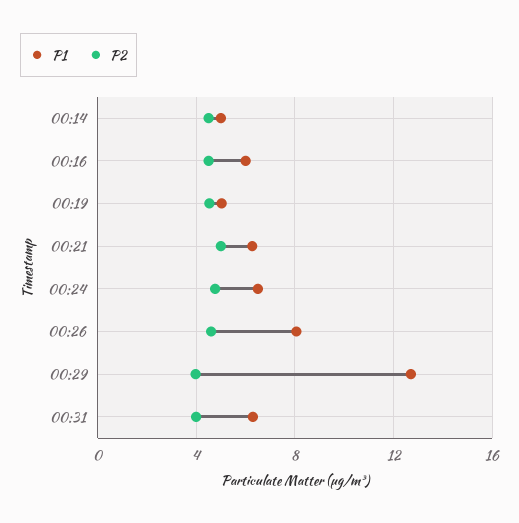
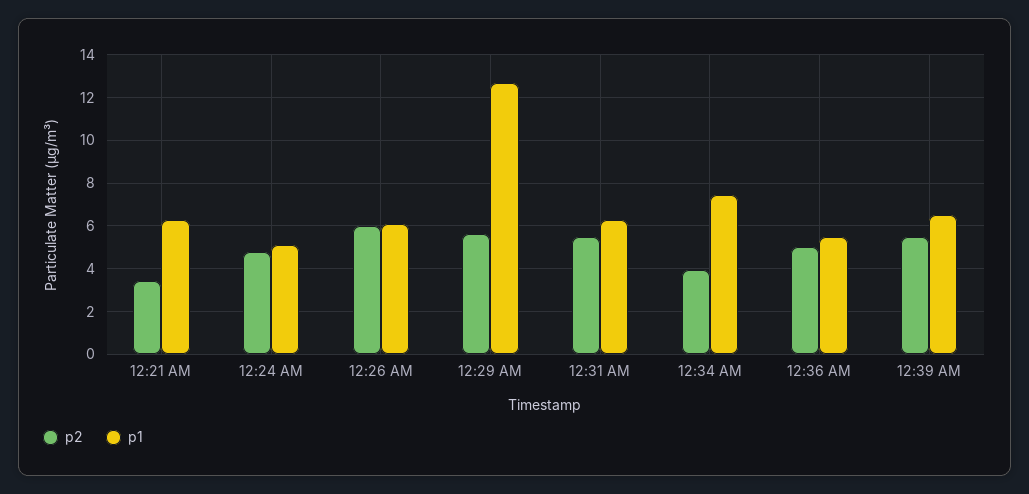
P1, 00:14: 5 -> none
P2, 00:14: 4.5 -> none
P1, 00:16: 6 -> none
P2, 00:16: 4.5 -> none
P1, 00:19: 5 -> none
P2, 00:19: 4.5 -> none
P2, 00:21: 5 -> 3.5
P1, 00:24: 6.5 -> 5
P1, 00:26: 8 -> 6
P2, 00:26: 4.5 -> 6
P2, 00:29: 4 -> 5.5
P2, 00:31: 4 -> 5.5
P2, 12:34 AM: none -> 4
P1, 12:34 AM: none -> 7.5
P2, 12:36 AM: none -> 5
P1, 12:36 AM: none -> 5.5
P2, 12:39 AM: none -> 5.5
P1, 12:39 AM: none -> 6.5

